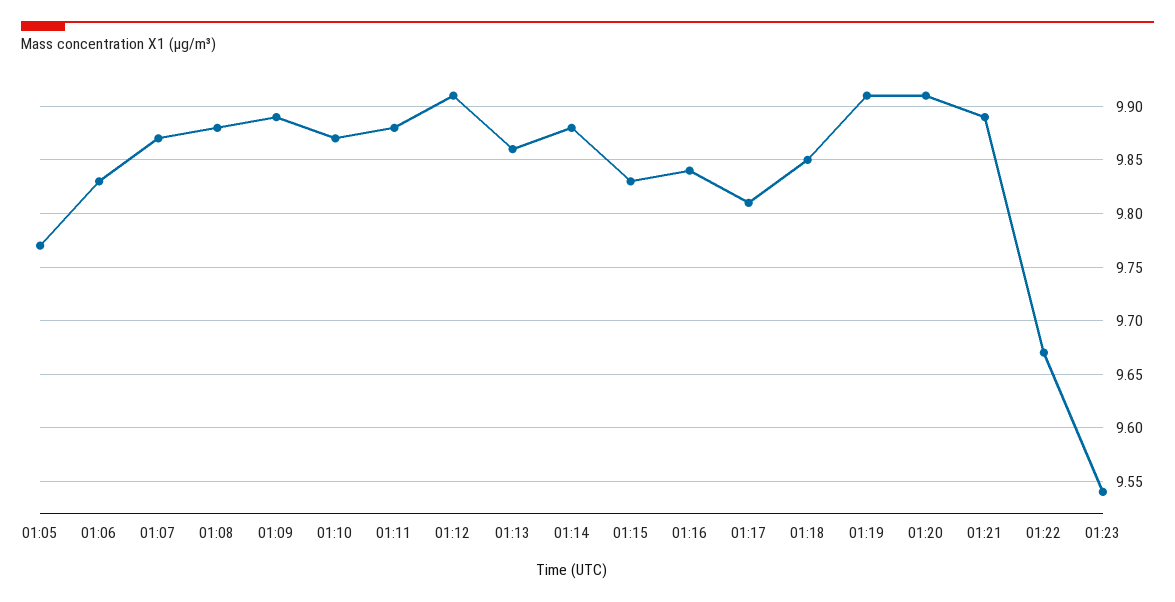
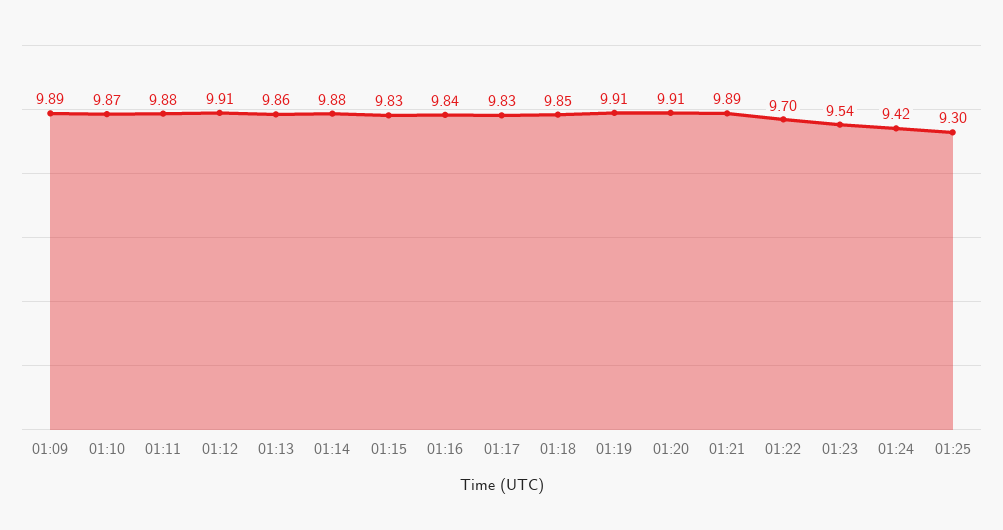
01:05: 9.77 -> none
01:06: 9.83 -> none
01:07: 9.87 -> none
01:08: 9.88 -> none
01:17: 9.81 -> 9.83
01:22: 9.67 -> 9.7
01:24: none -> 9.42
01:25: none -> 9.3

